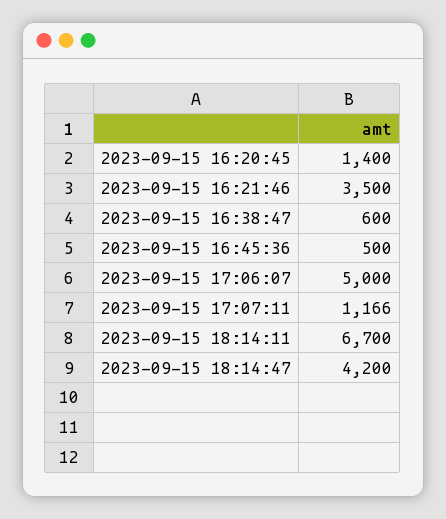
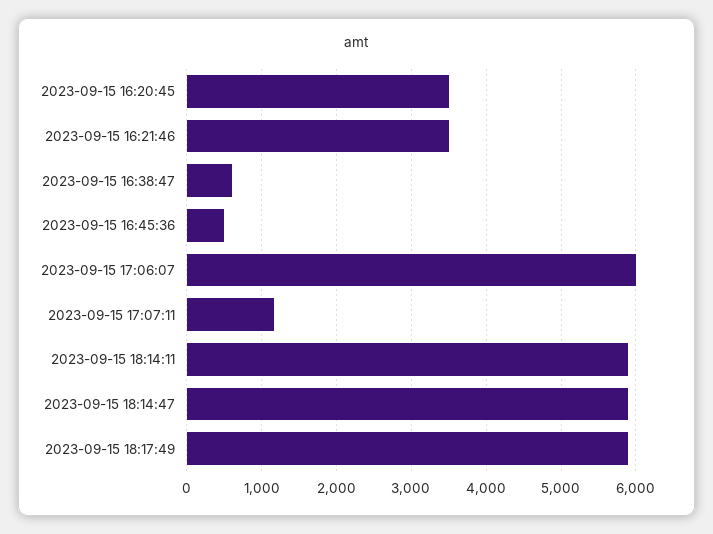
2023-09-15 16:20:45: 1400 -> 3500
2023-09-15 17:06:07: 5000 -> 6000
2023-09-15 18:14:11: 6700 -> 5900
2023-09-15 18:14:47: 4200 -> 5900
2023-09-15 18:17:49: none -> 5900

